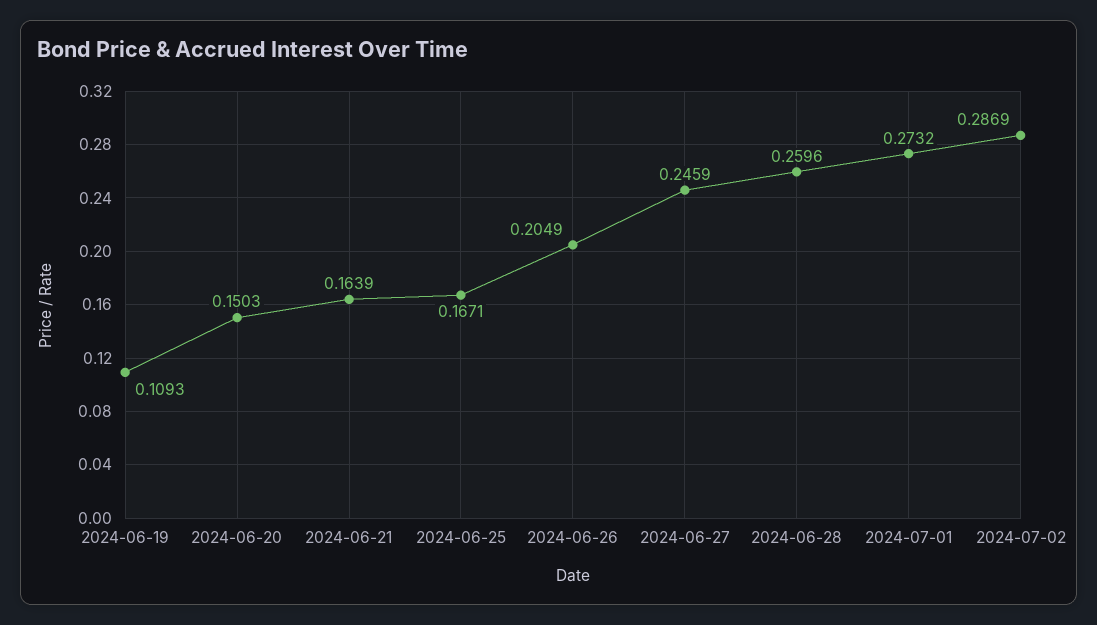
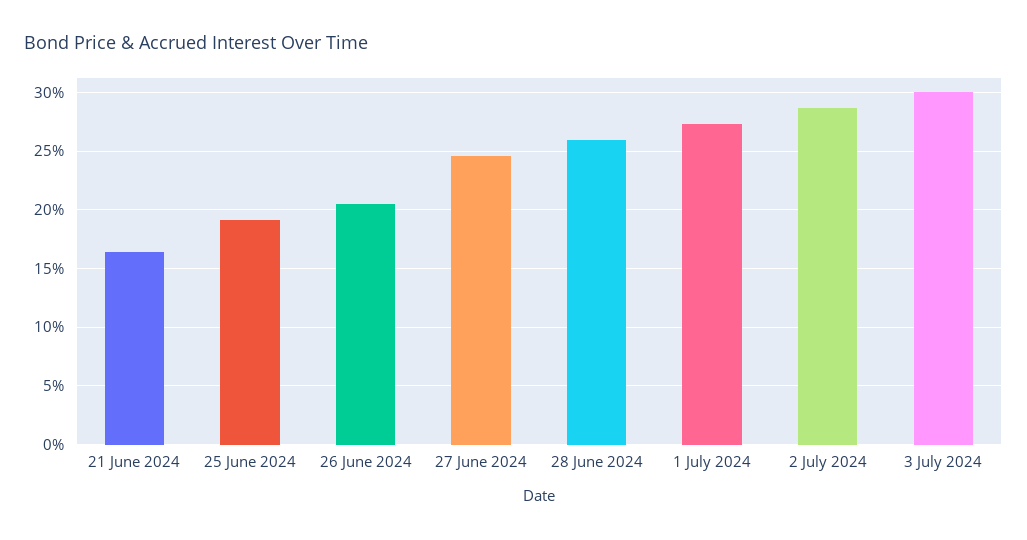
2024-06-19: 0.1093 -> none
2024-06-20: 0.1503 -> none
2024-06-25: 0.1671 -> 0.19
3 July 2024: none -> 0.3

